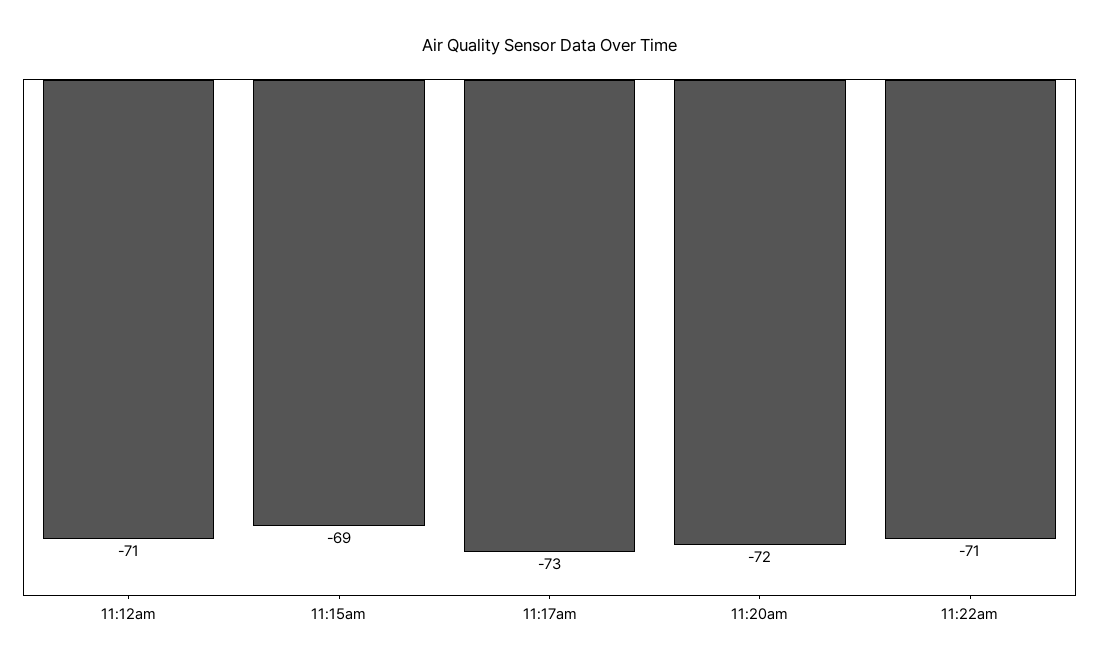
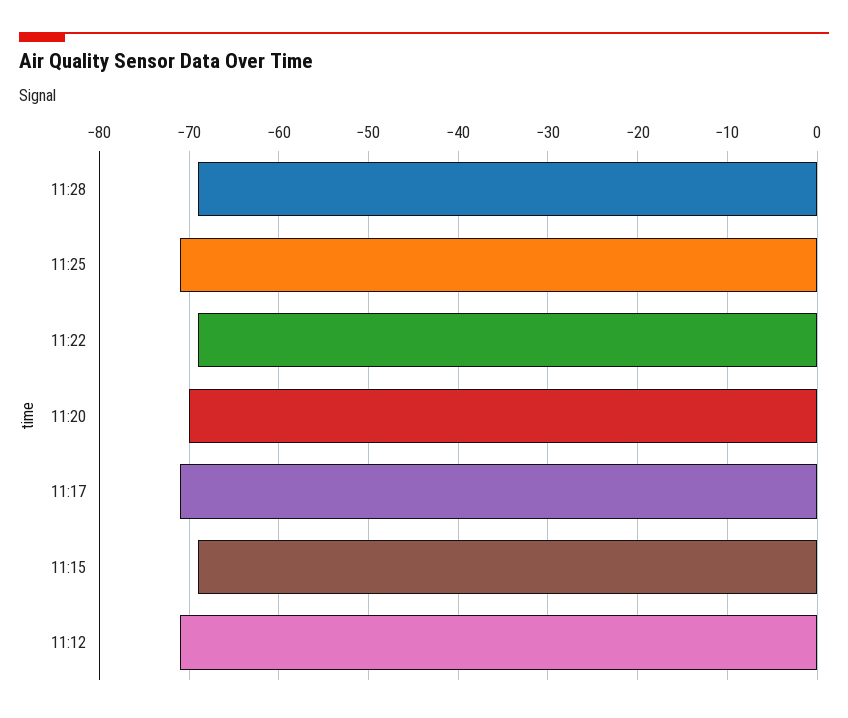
11:17am: -73 -> -71
11:20am: -72 -> -70
11:22am: -71 -> -69
11:28: none -> -69
11:25: none -> -71

